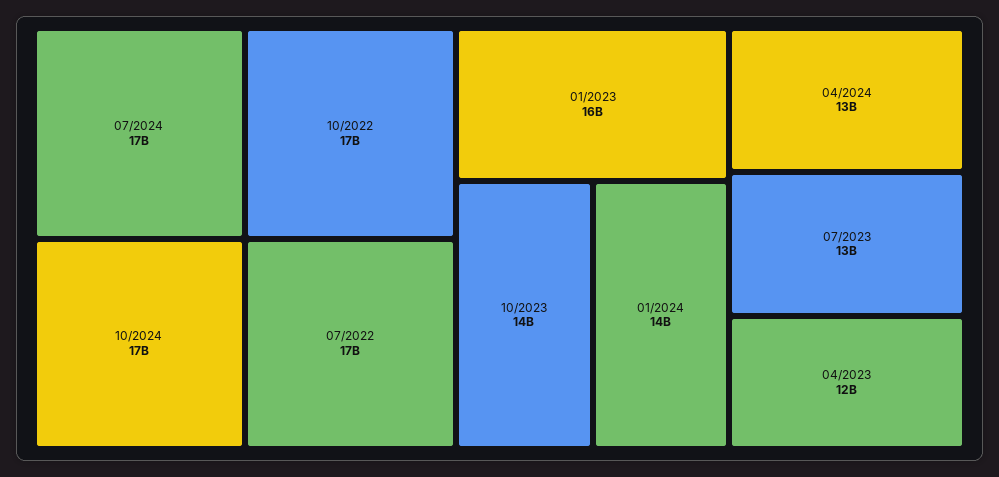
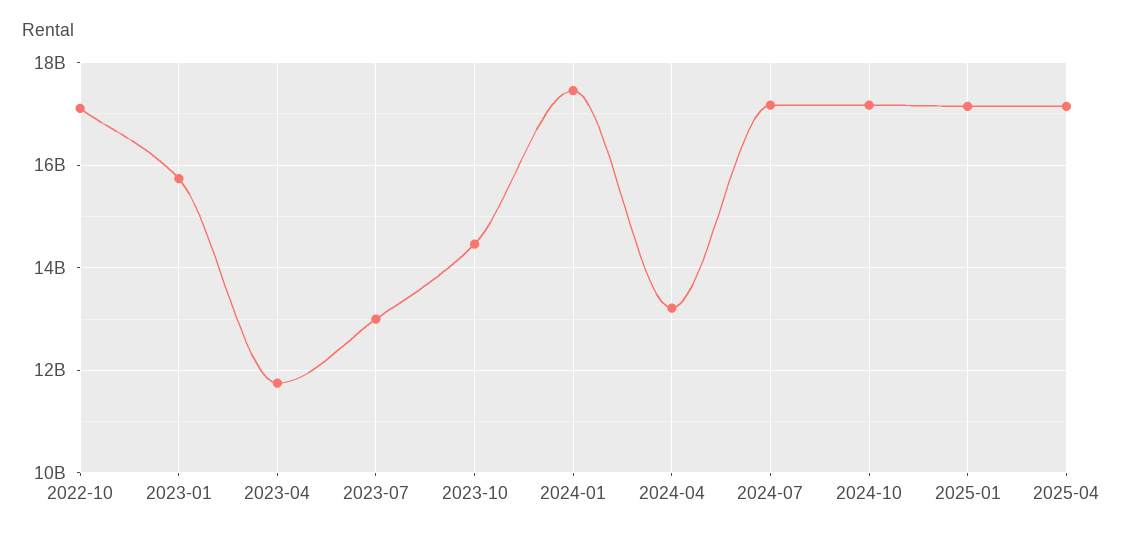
07/2022: 17000000000 -> none
01/2024: 14000000000 -> 17400000000
2025-01: none -> 17200000000
2025-04: none -> 17200000000

